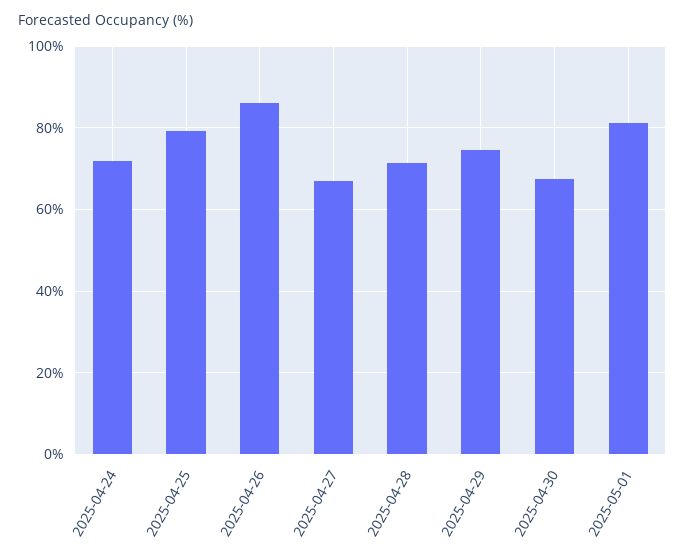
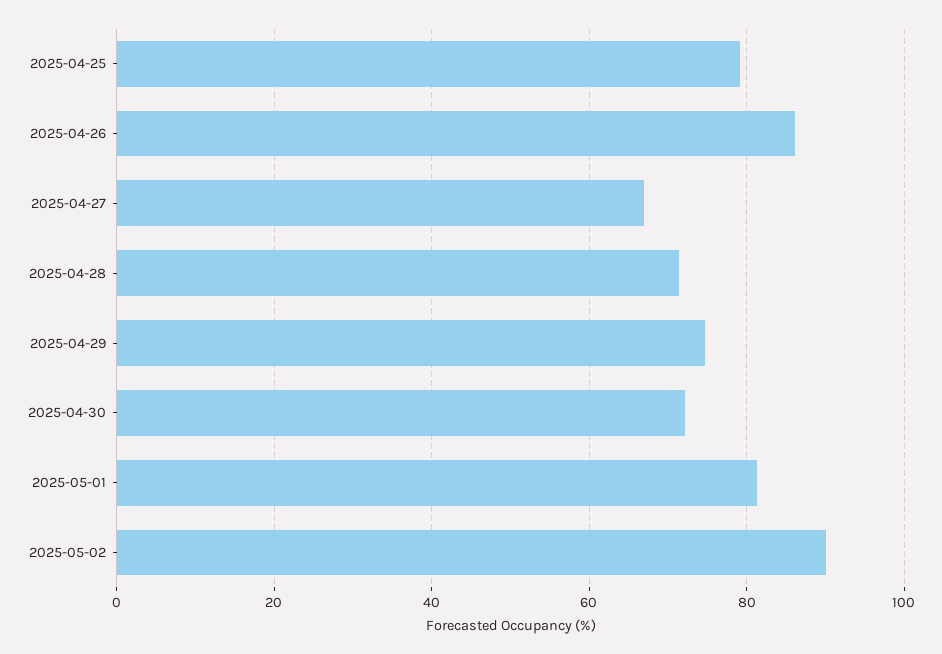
2025-04-24: 72 -> none
2025-04-30: 68 -> 72
2025-05-02: none -> 90

